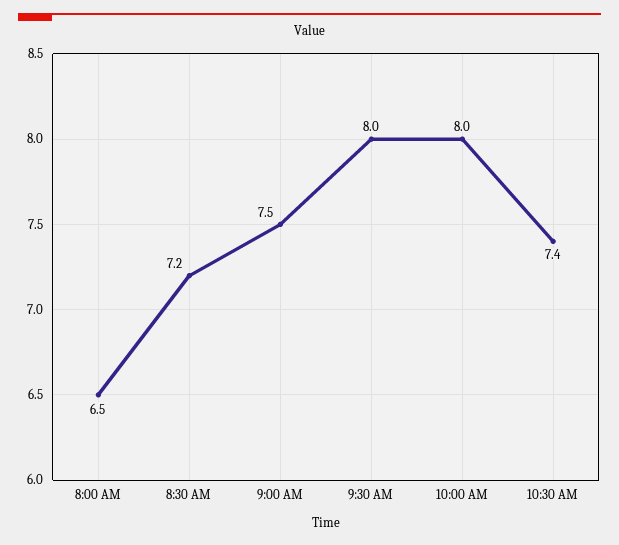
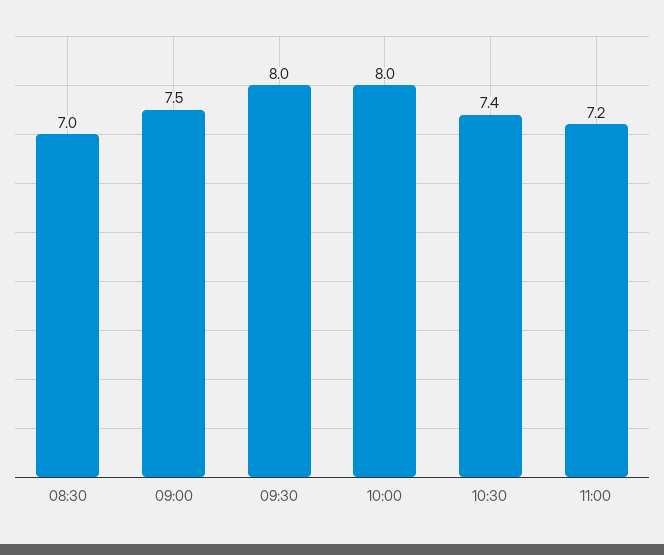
8:00 AM: 6.5 -> none
8:30 AM: 7.2 -> 7
11:00: none -> 7.2

